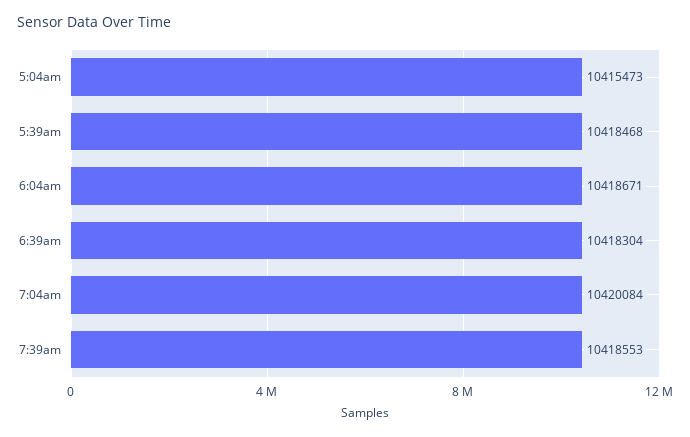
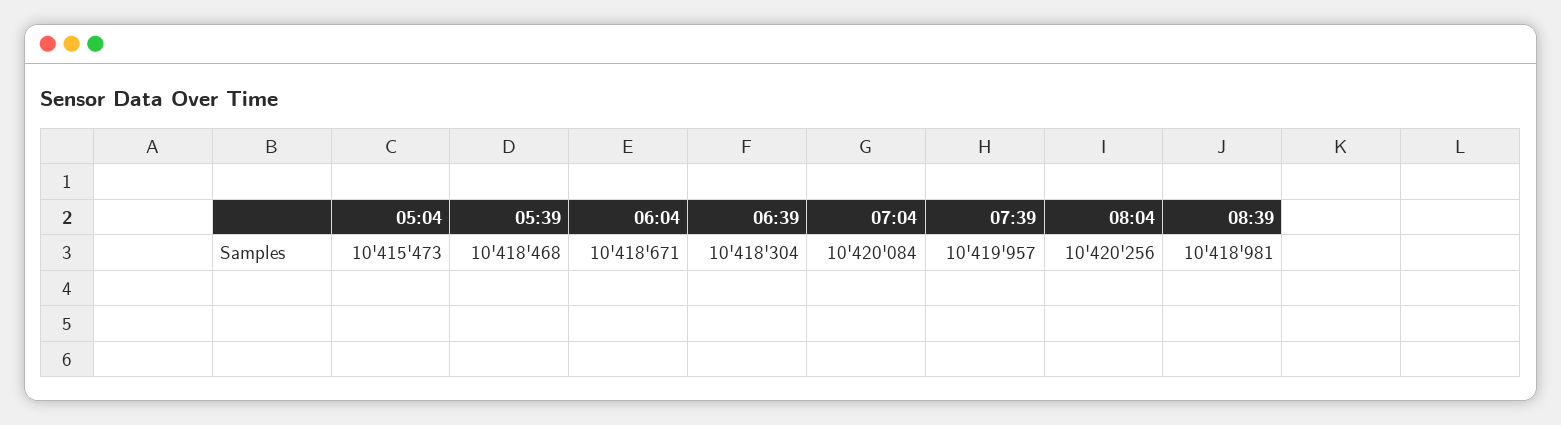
7:39am: 10418553 -> 10419957
08:04: none -> 10420256
08:39: none -> 10418981

